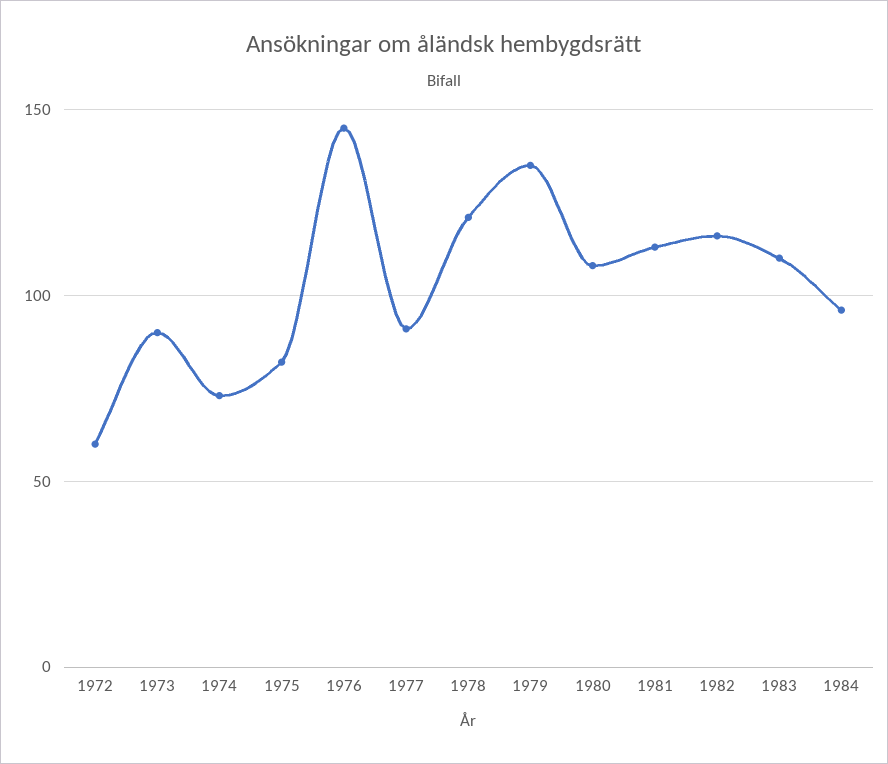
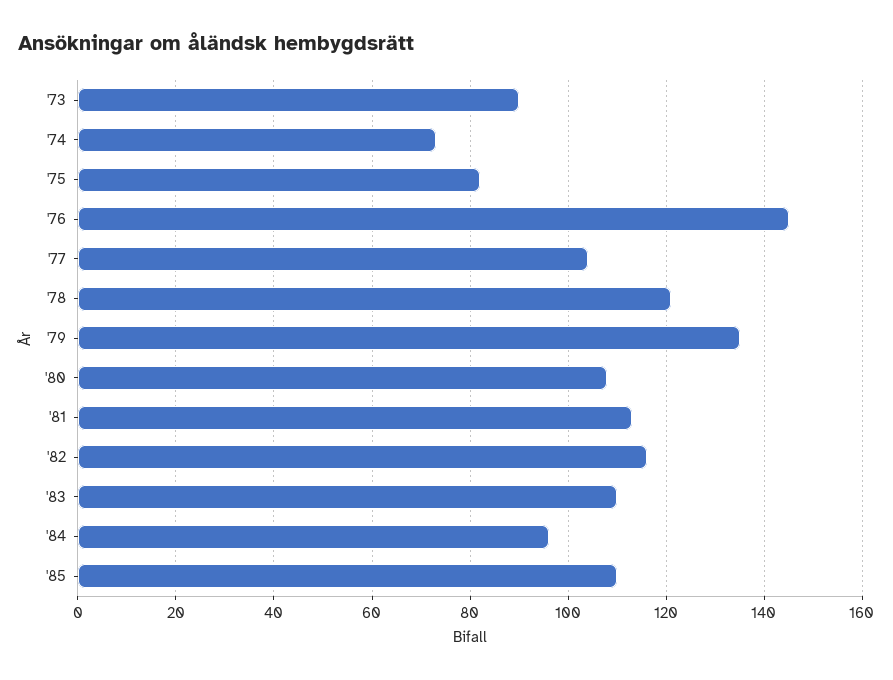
1972: 60 -> none
1977: 90 -> 105
'85: none -> 110

